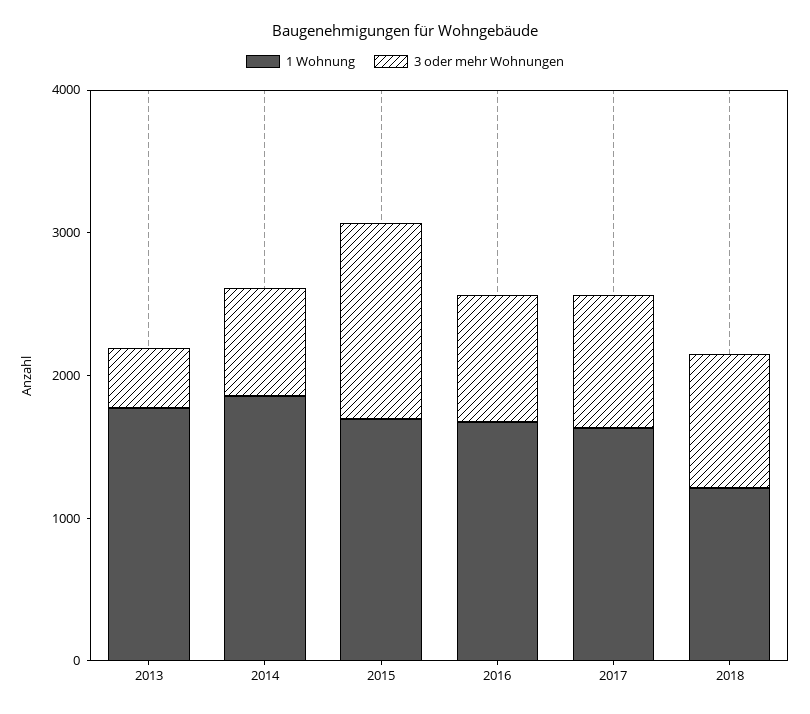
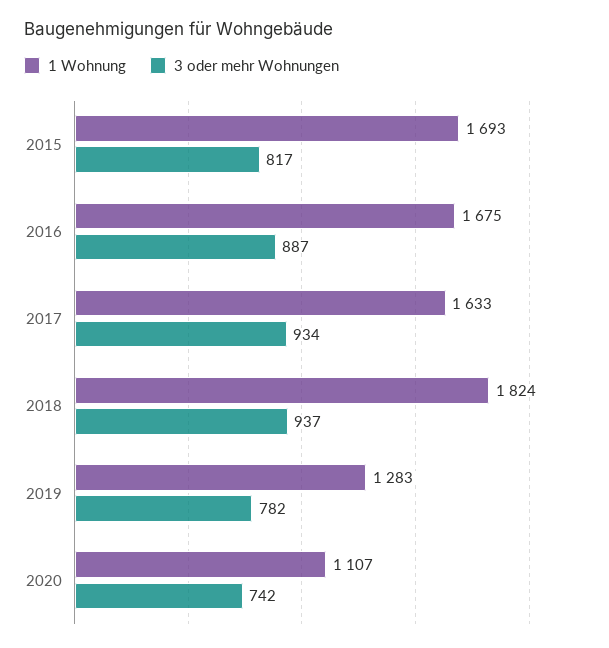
1 Wohnung, 2013: 1800 -> none
3 oder mehr Wohnungen, 2013: 400 -> none
1 Wohnung, 2014: 1800 -> none
3 oder mehr Wohnungen, 2014: 800 -> none
3 oder mehr Wohnungen, 2015: 1400 -> 817
1 Wohnung, 2018: 1200 -> 1824
1 Wohnung, 2019: none -> 1283
3 oder mehr Wohnungen, 2019: none -> 782
1 Wohnung, 2020: none -> 1107
3 oder mehr Wohnungen, 2020: none -> 742

